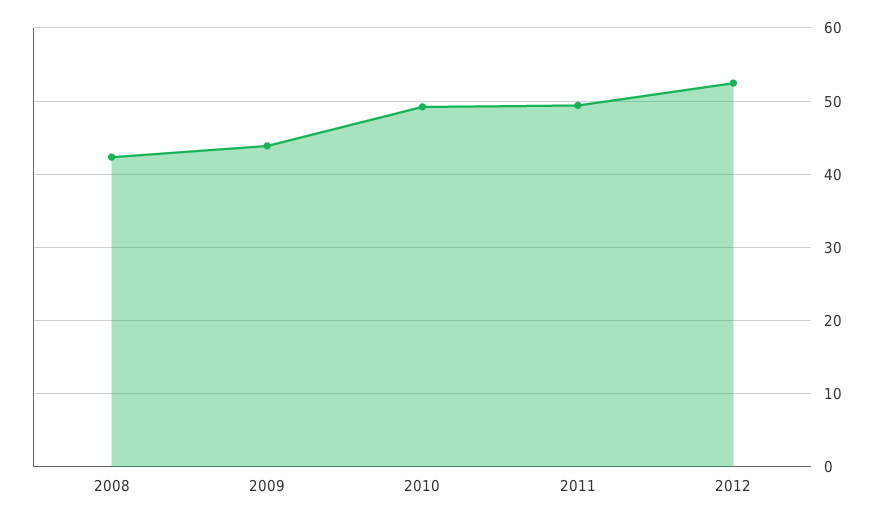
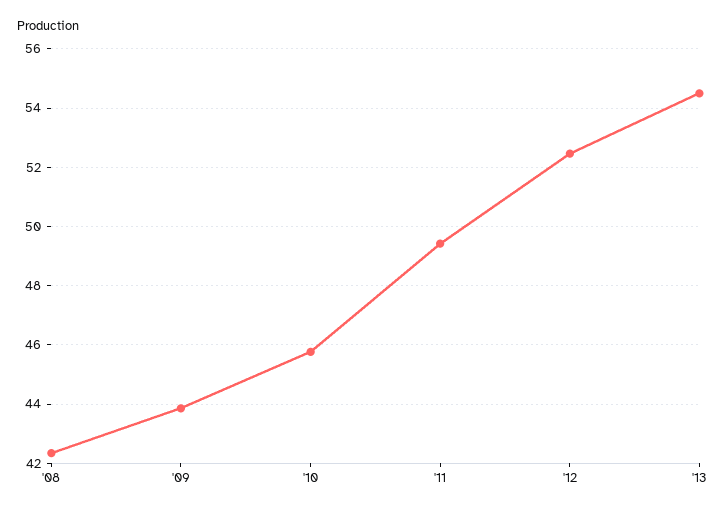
2010: 49 -> 45.75
'13: none -> 54.5

